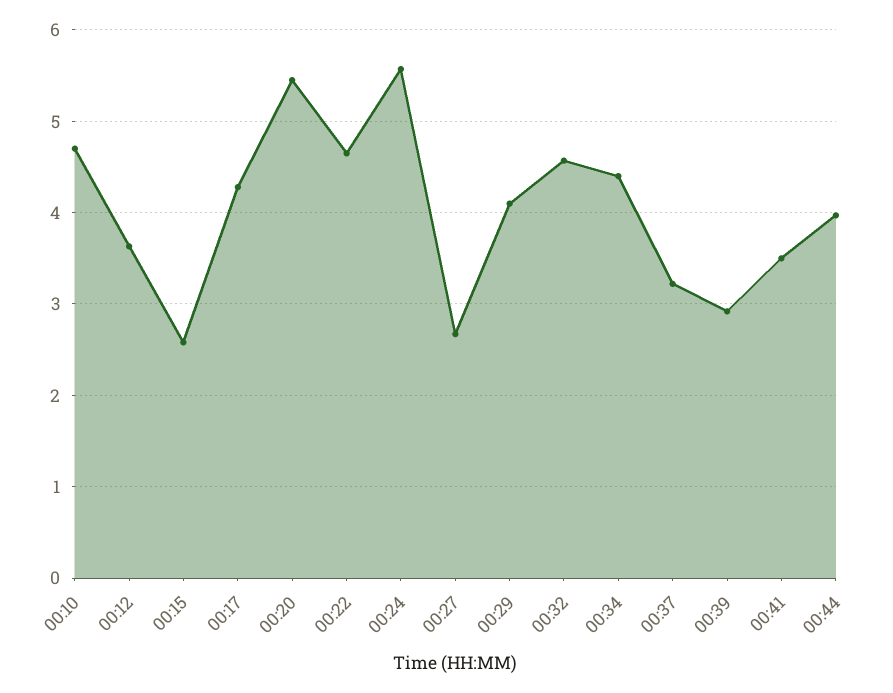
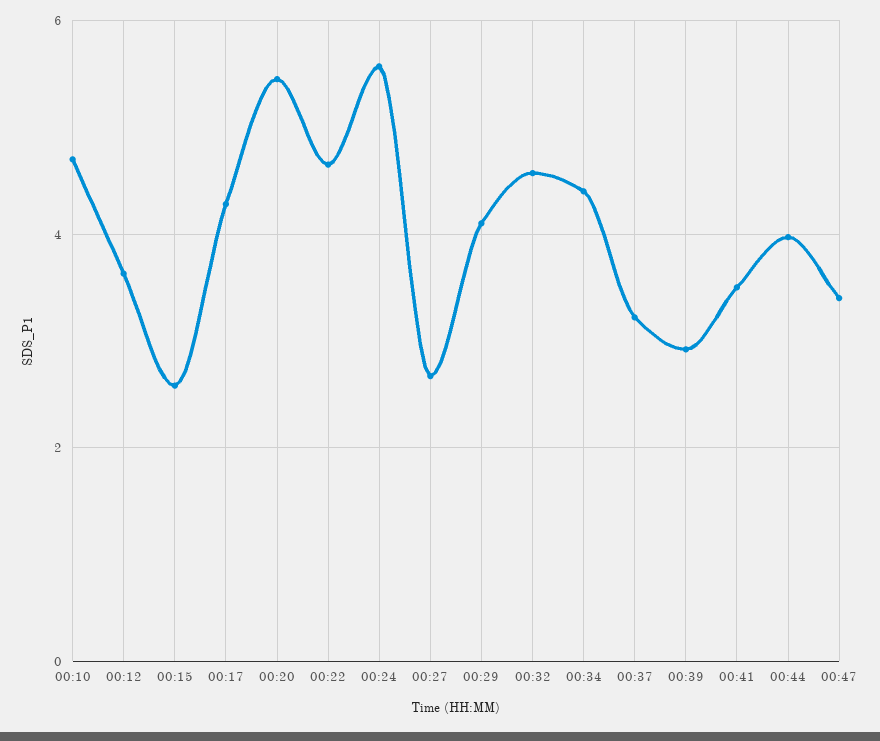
00:47: none -> 3.4

